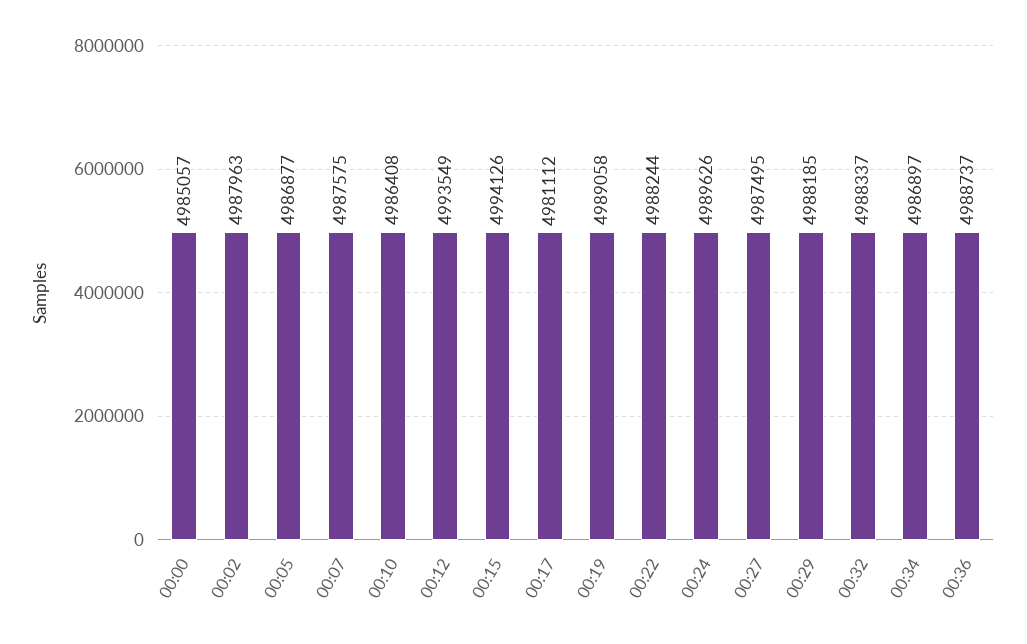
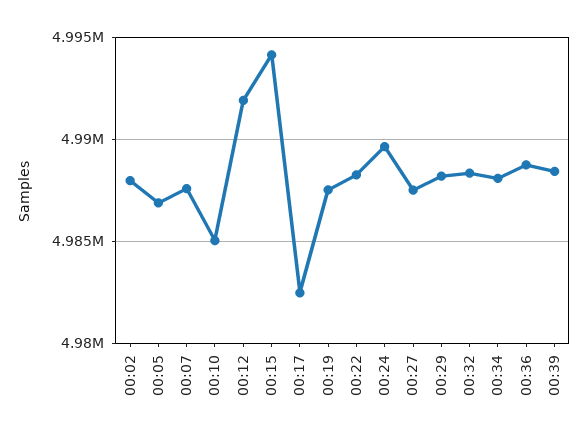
00:00: 4985057 -> none
00:10: 4986408 -> 4985000
00:12: 4993549 -> 4992000
00:17: 4981112 -> 4982500
00:19: 4989058 -> 4987500
00:34: 4986897 -> 4988000
00:39: none -> 4988500

